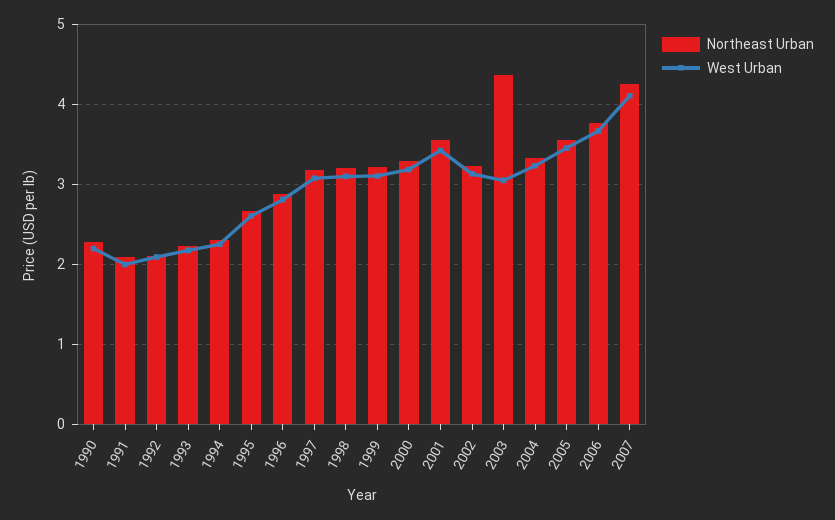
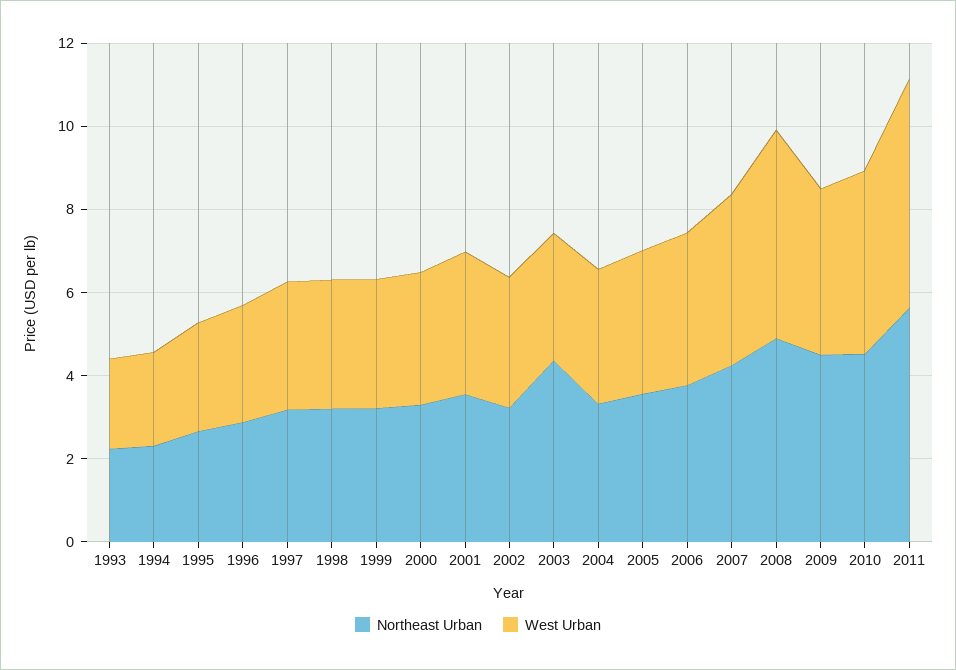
Northeast Urban, 1990: 2.3 -> none
West Urban, 1990: 2.2 -> none
Northeast Urban, 1991: 2.1 -> none
West Urban, 1991: 2 -> none
Northeast Urban, 1992: 2.1 -> none
West Urban, 1992: 2.1 -> none
Northeast Urban, 2008: none -> 5
West Urban, 2008: none -> 5
Northeast Urban, 2009: none -> 4.5
West Urban, 2009: none -> 4
Northeast Urban, 2010: none -> 4.5
West Urban, 2010: none -> 4.5
Northeast Urban, 2011: none -> 5.5
West Urban, 2011: none -> 5.5

